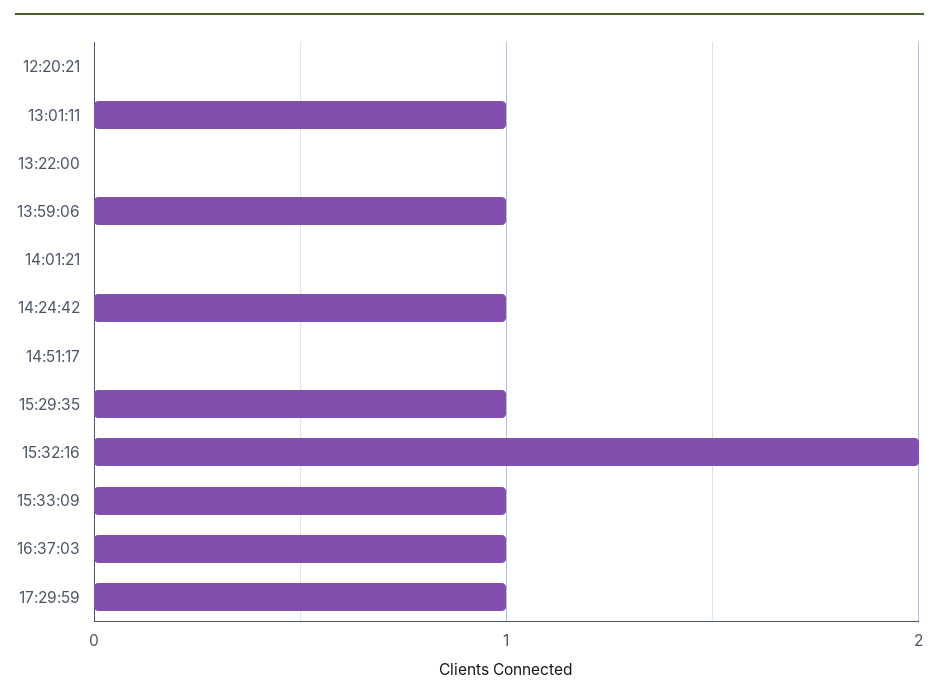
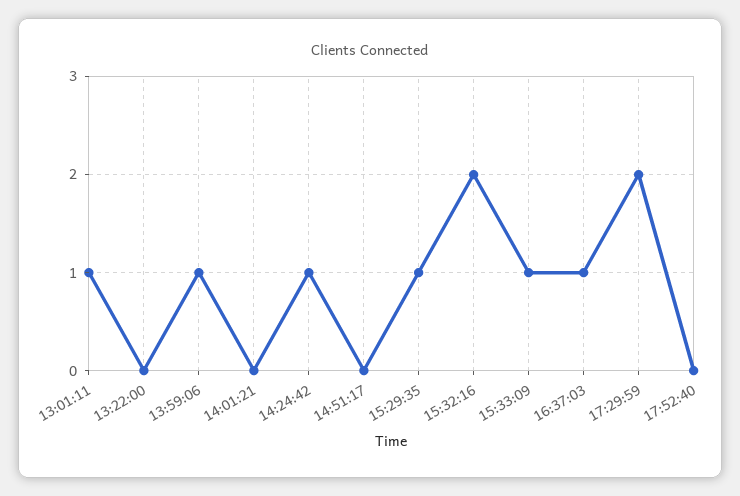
12:20:21: 0 -> none
17:29:59: 1 -> 2
17:52:40: none -> 0

